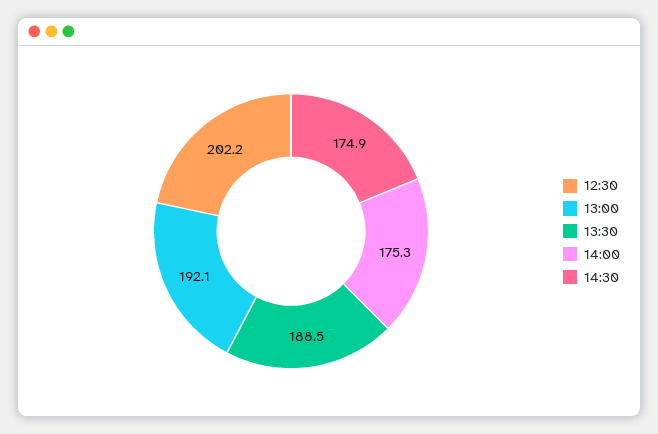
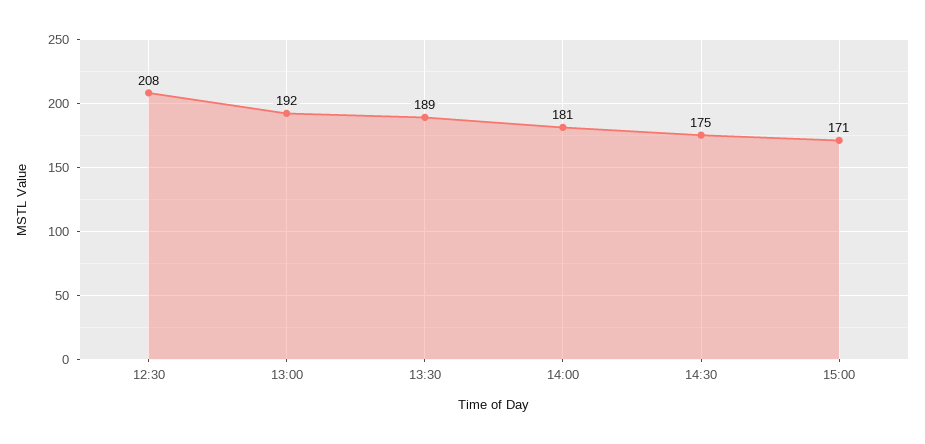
12:30: 202.2 -> 208
14:00: 175.3 -> 181
15:00: none -> 171

